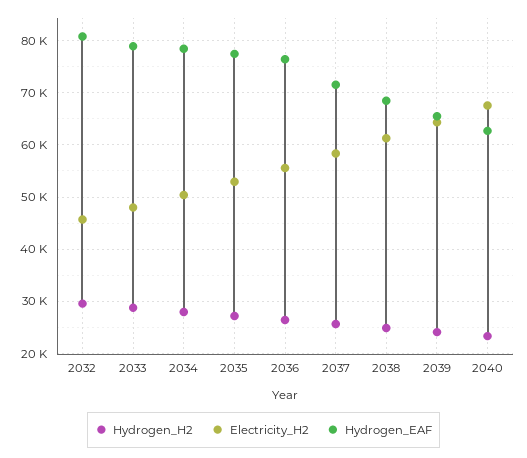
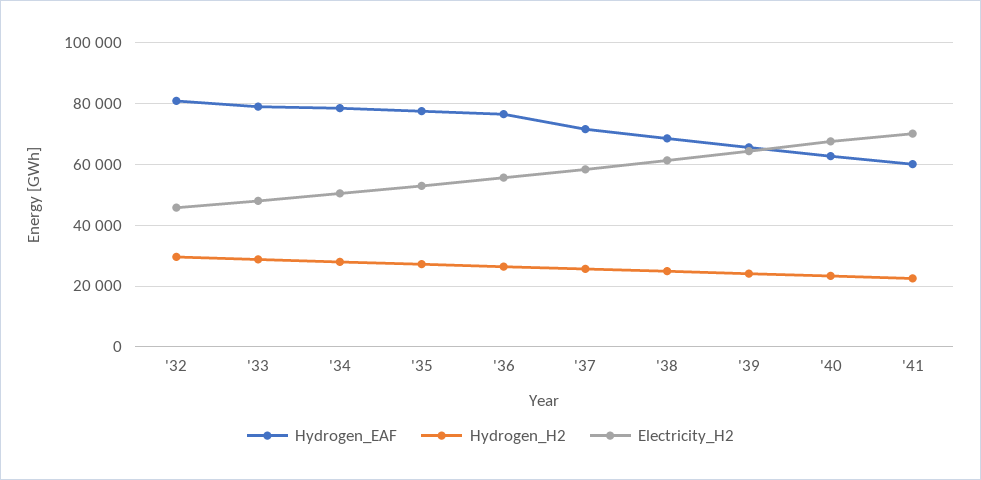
Hydrogen_EAF, '41: none -> 60000
Hydrogen_H2, '41: none -> 22000
Electricity_H2, '41: none -> 70000

